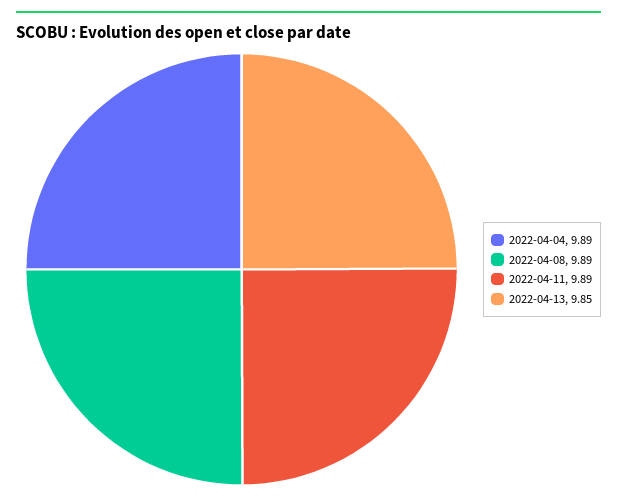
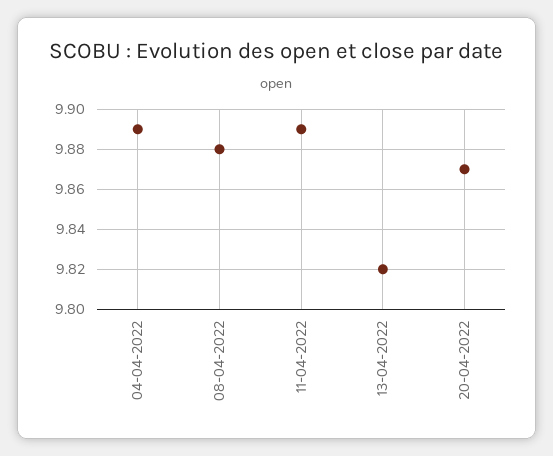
2022-04-08: 9.89 -> 9.88
2022-04-13: 9.85 -> 9.82
20-04-2022: none -> 9.87

